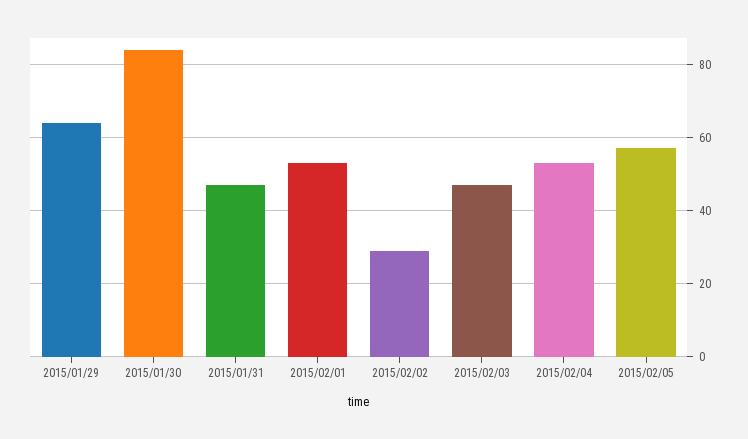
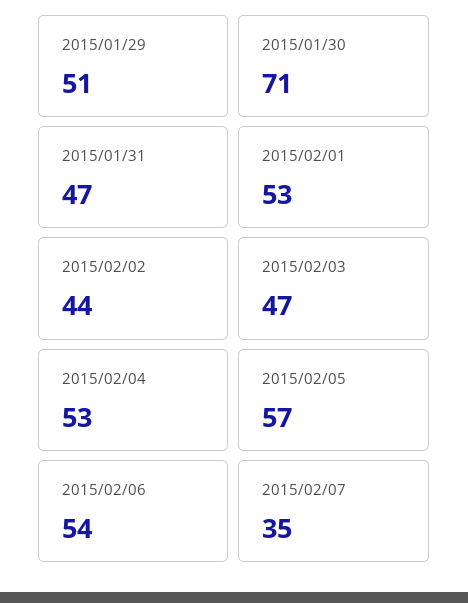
2015/01/29: 65 -> 51
2015/01/30: 85 -> 71
2015/02/02: 30 -> 44
2015/02/06: none -> 54
2015/02/07: none -> 35

